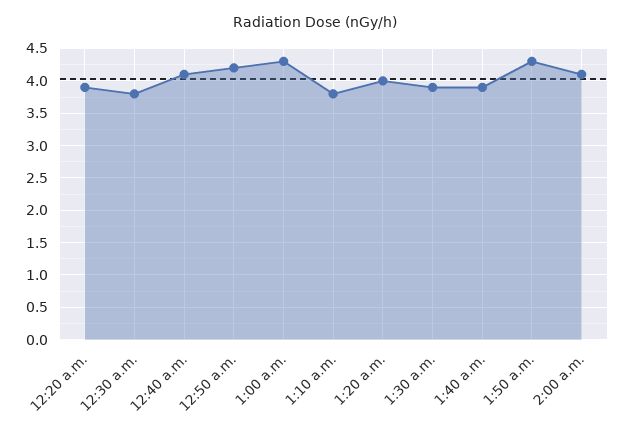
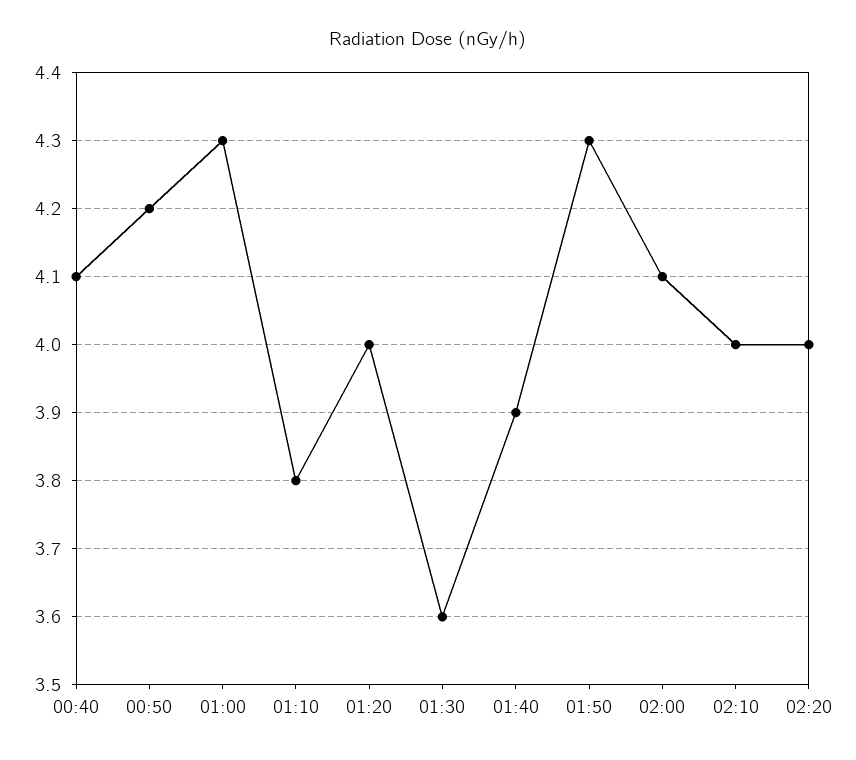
12:20 a.m.: 3.9 -> none
12:30 a.m.: 3.8 -> none
1:30 a.m.: 3.9 -> 3.6
02:10: none -> 4
02:20: none -> 4

